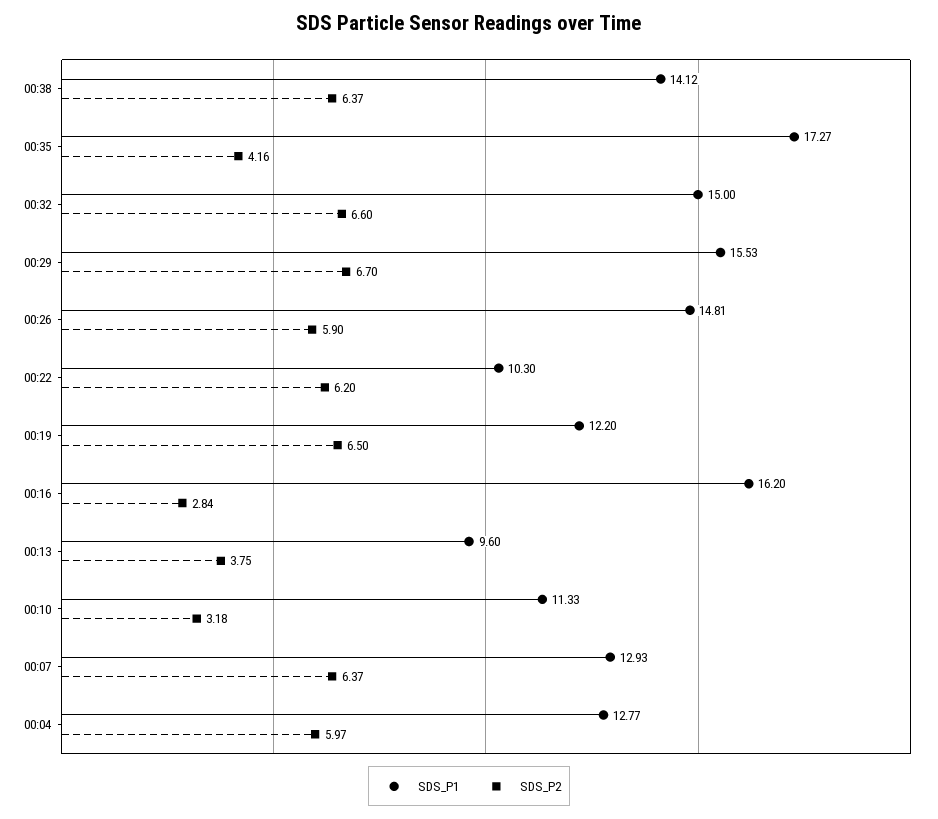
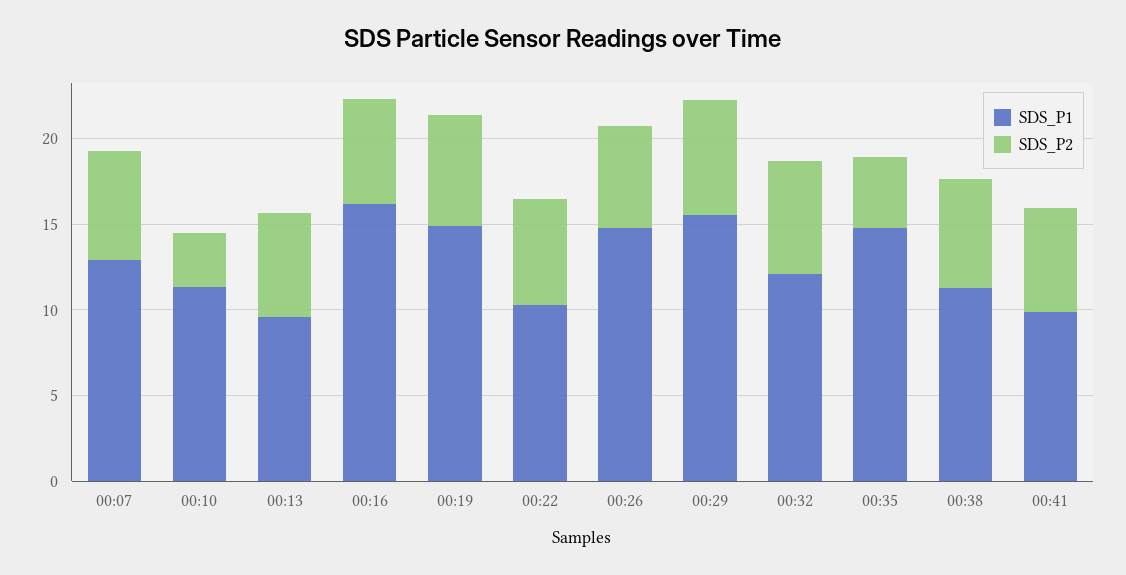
SDS_P1, 00:38: 14.12 -> 11
SDS_P1, 00:35: 17.27 -> 15
SDS_P1, 00:32: 15 -> 12
SDS_P1, 00:19: 12.2 -> 15
SDS_P2, 00:16: 2.84 -> 6
SDS_P2, 00:13: 3.75 -> 6
SDS_P1, 00:04: 12.77 -> none
SDS_P2, 00:04: 5.97 -> none
SDS_P1, 00:41: none -> 10
SDS_P2, 00:41: none -> 6

